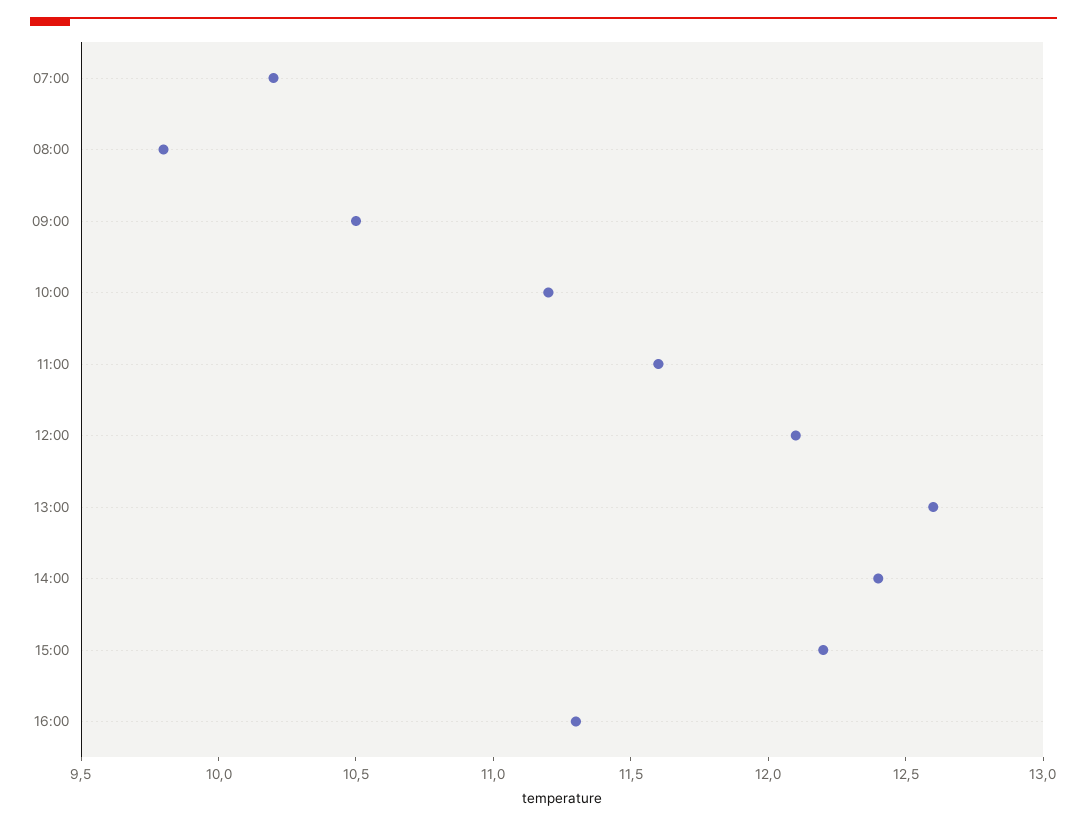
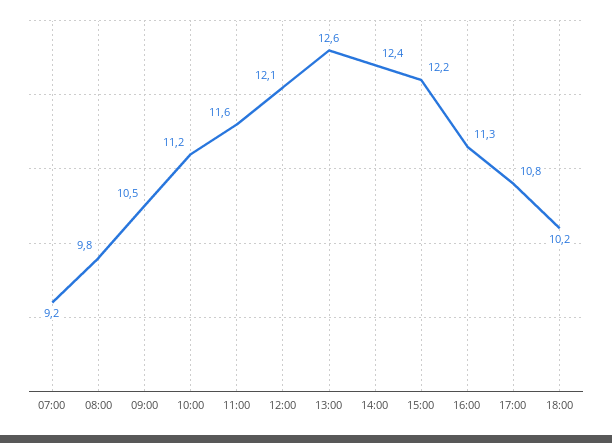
07:00: 10.2 -> 9.2
17:00: none -> 10.8
18:00: none -> 10.2

